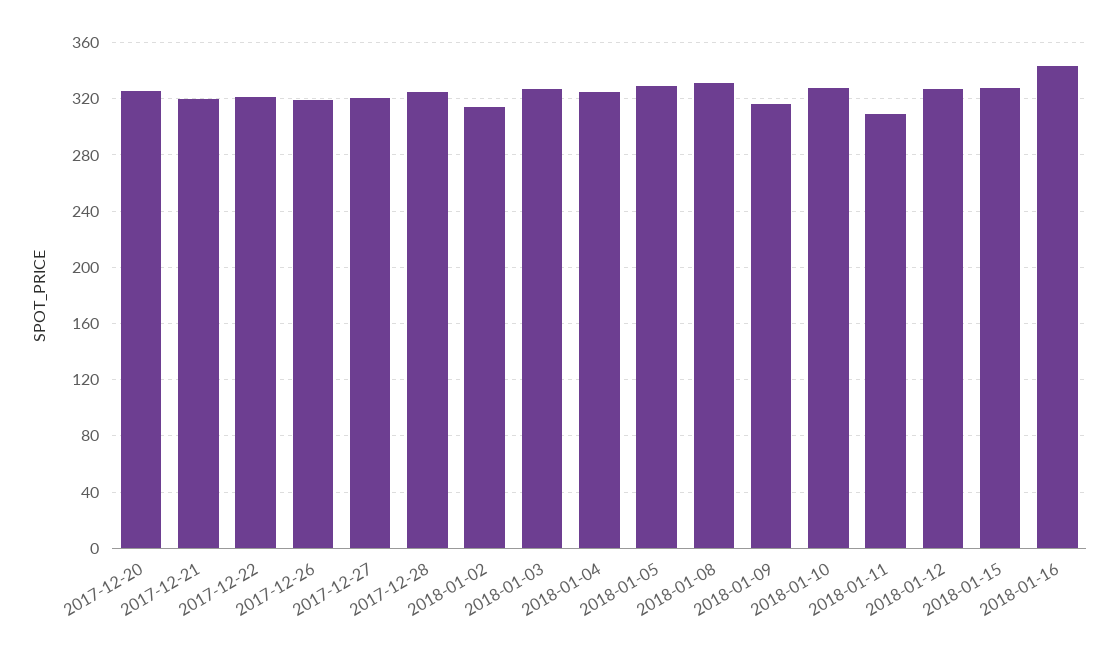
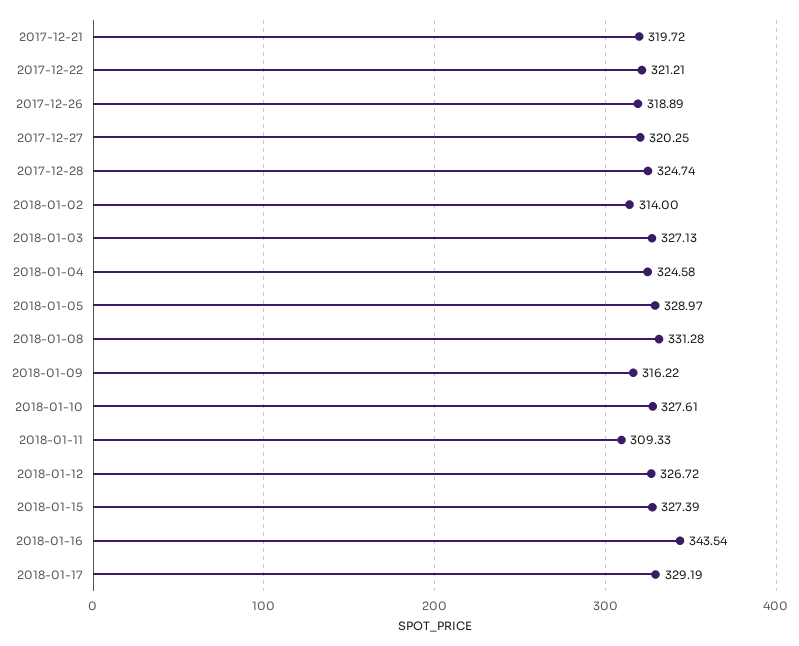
2017-12-20: 325 -> none
2018-01-17: none -> 329.19

